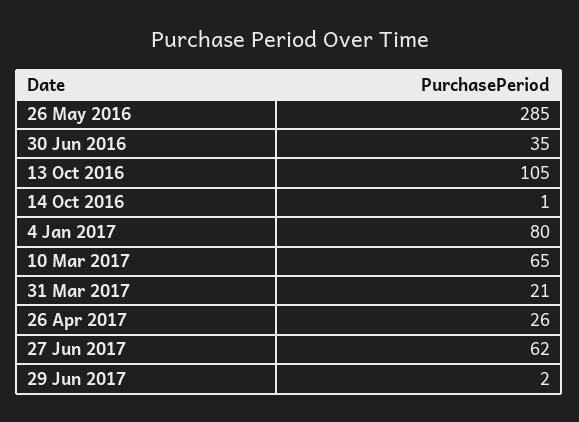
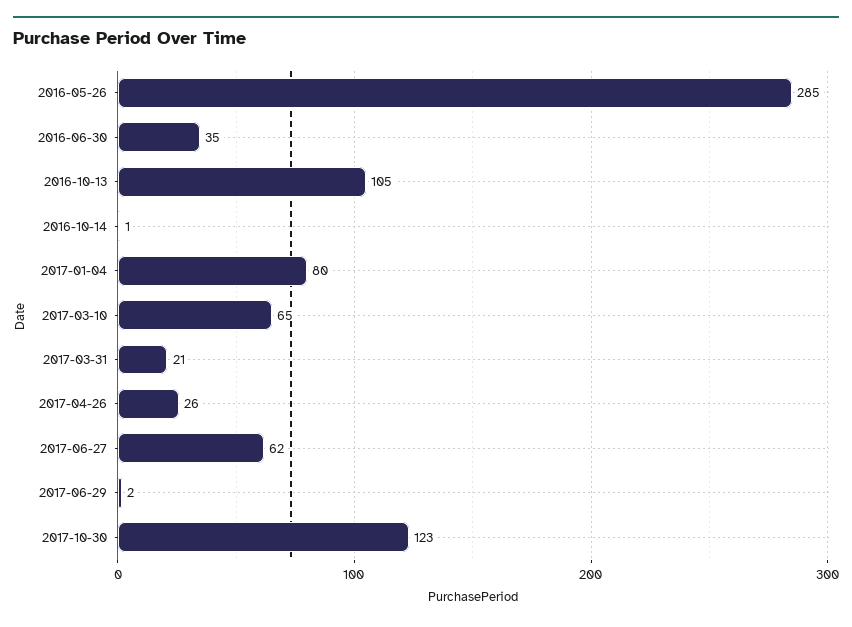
2017-10-30: none -> 123

